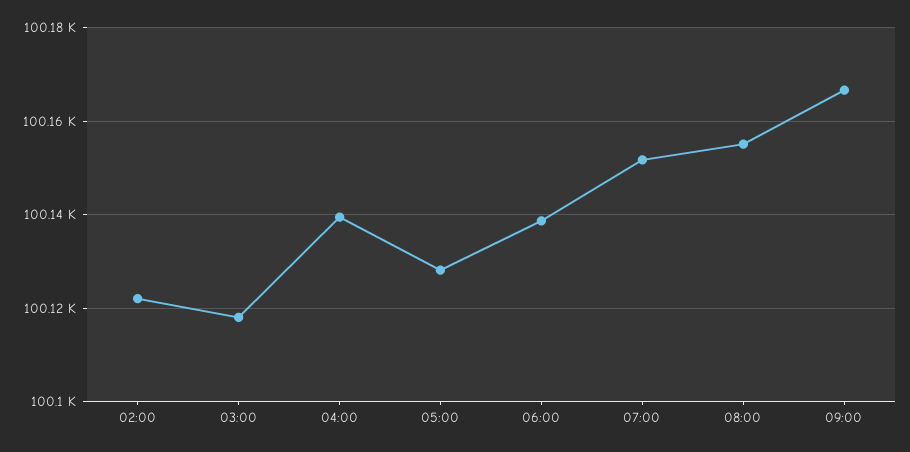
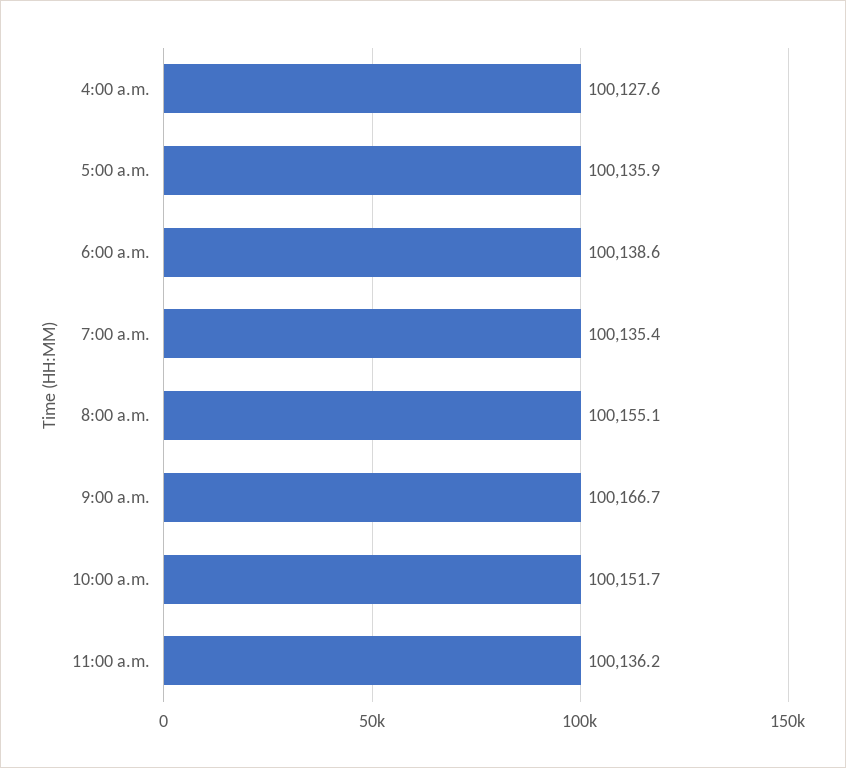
02:00: 100122 -> none
03:00: 100118 -> none
04:00: 100140 -> 100127.6
05:00: 100128 -> 100135.9
07:00: 100152 -> 100135.4
10:00 a.m.: none -> 100151.7
11:00 a.m.: none -> 100136.2

